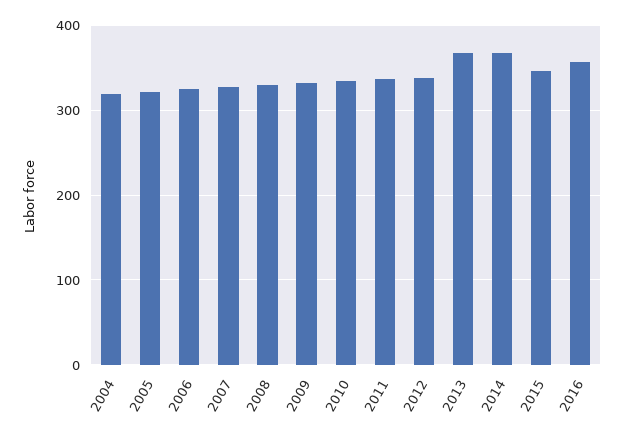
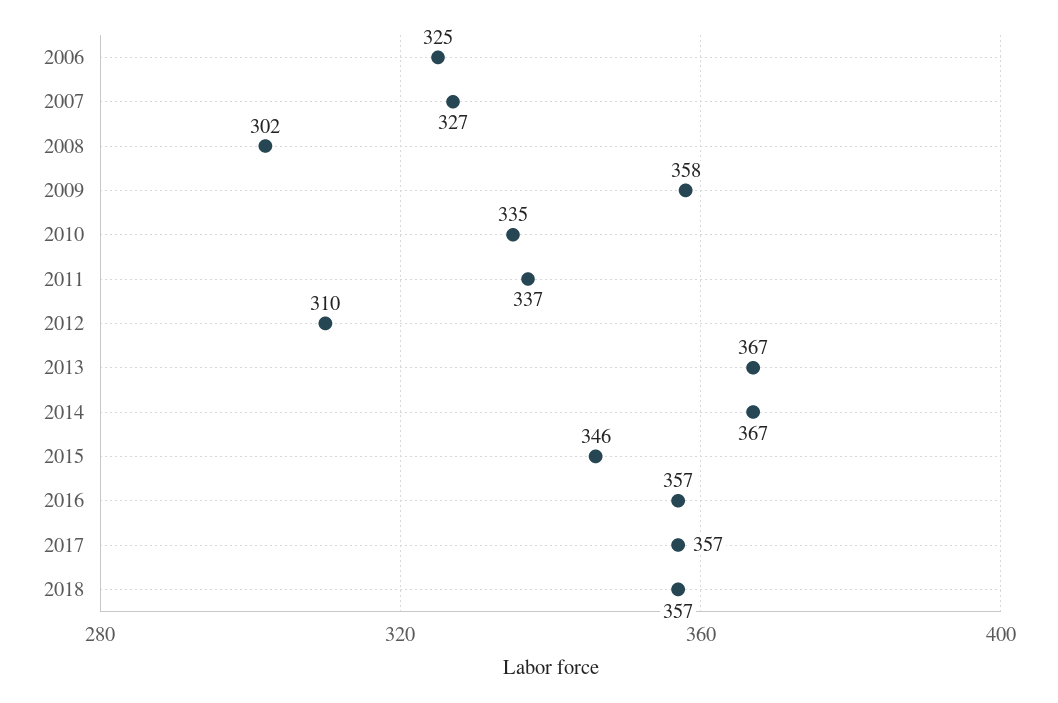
2004: 320 -> none
2005: 320 -> none
2008: 330 -> 302
2009: 330 -> 358
2012: 340 -> 310
2017: none -> 357
2018: none -> 357

